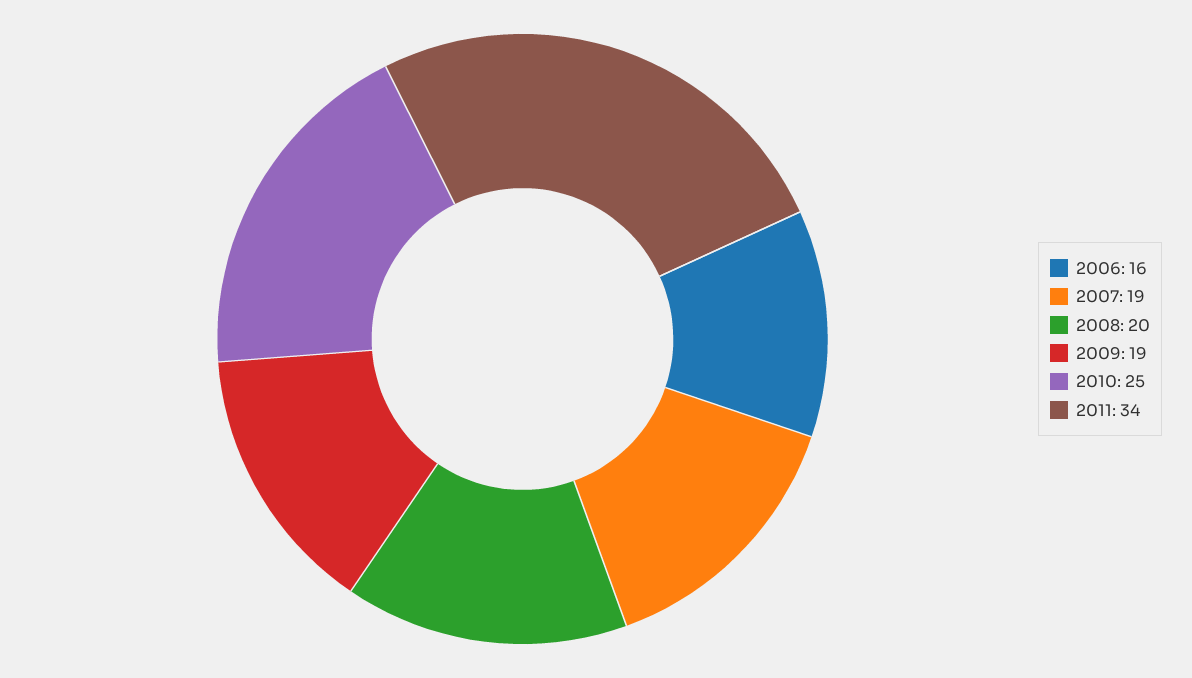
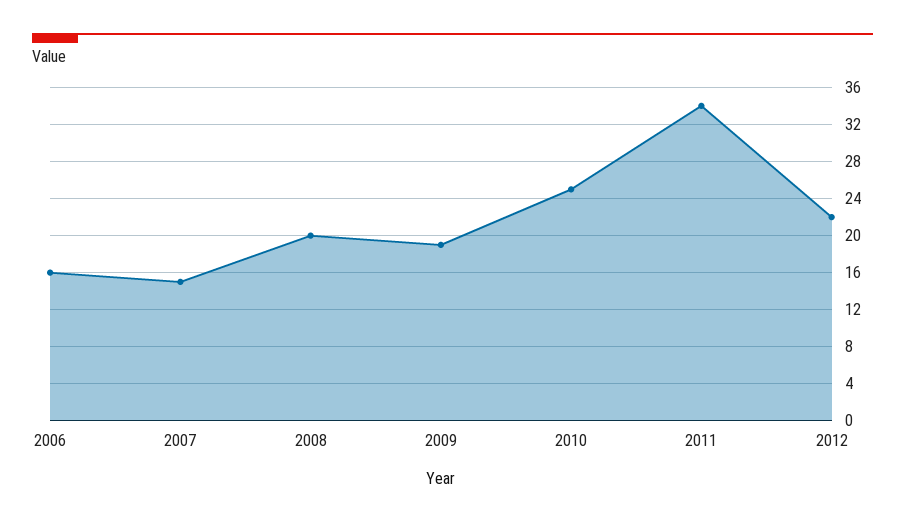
2007: 19 -> 15
2012: none -> 22

